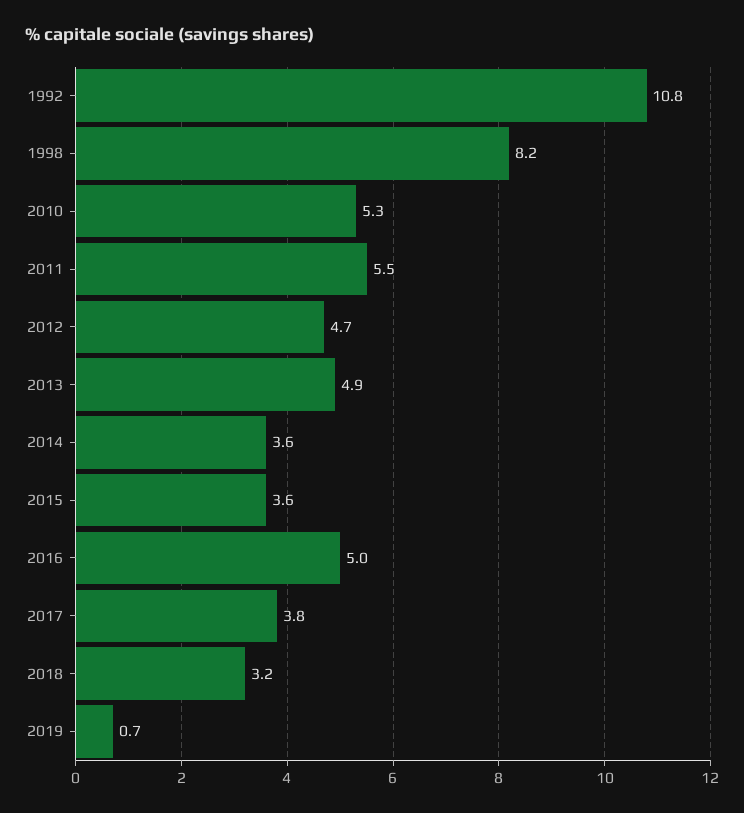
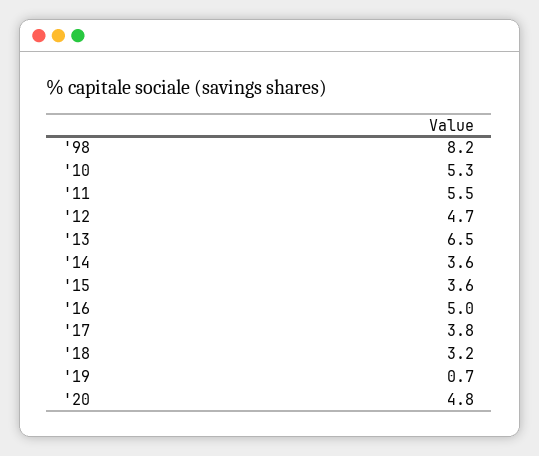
1992: 10.8 -> none
2013: 4.9 -> 6.5
'20: none -> 4.8

